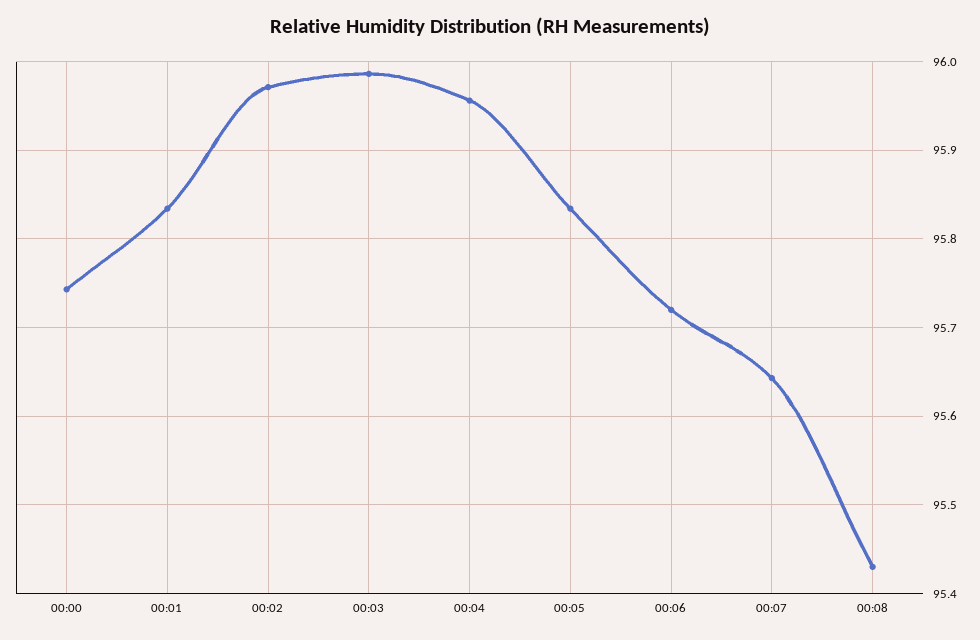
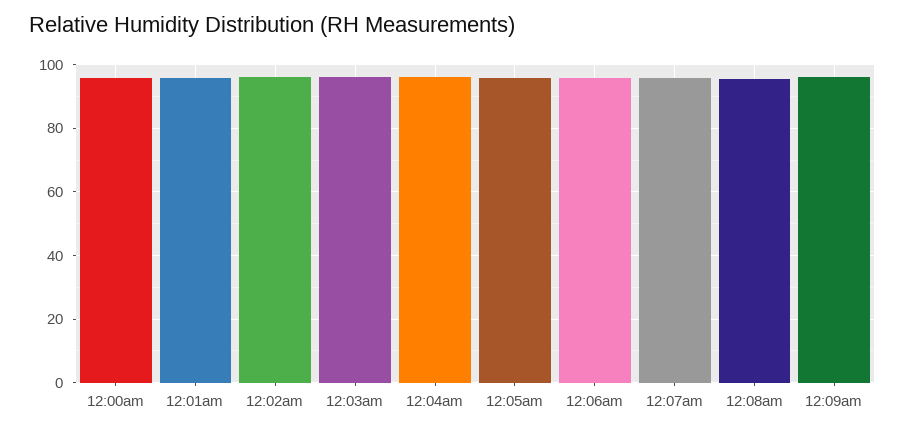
12:09am: none -> 96

